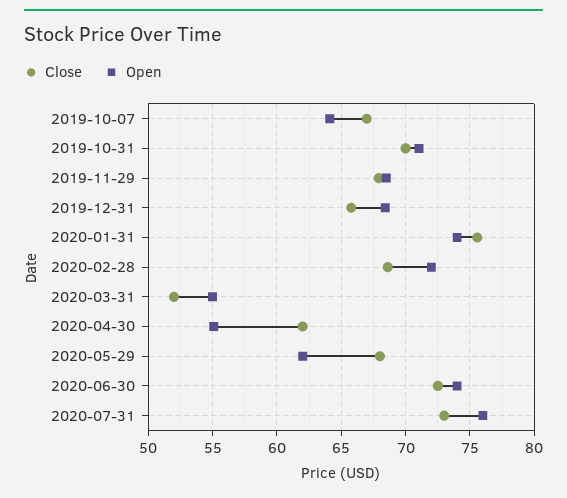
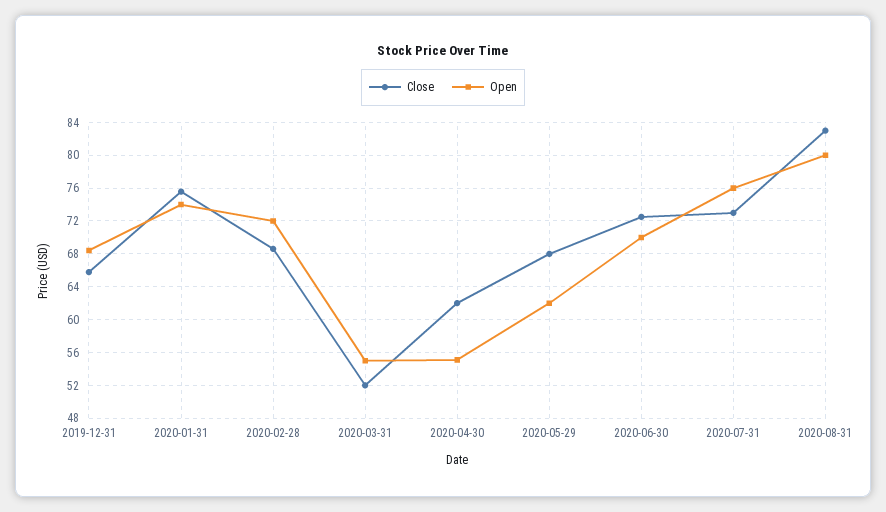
Close, 2019-10-07: 67 -> none
Open, 2019-10-07: 64 -> none
Close, 2019-10-31: 70 -> none
Open, 2019-10-31: 71 -> none
Close, 2019-11-29: 68 -> none
Open, 2019-11-29: 68.5 -> none
Open, 2020-06-30: 74 -> 70
Close, 2020-08-31: none -> 83
Open, 2020-08-31: none -> 80

